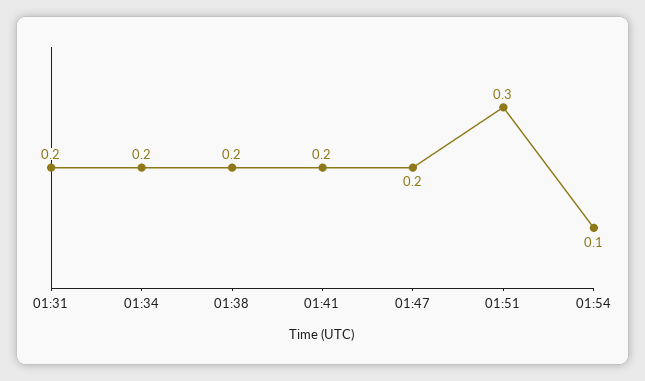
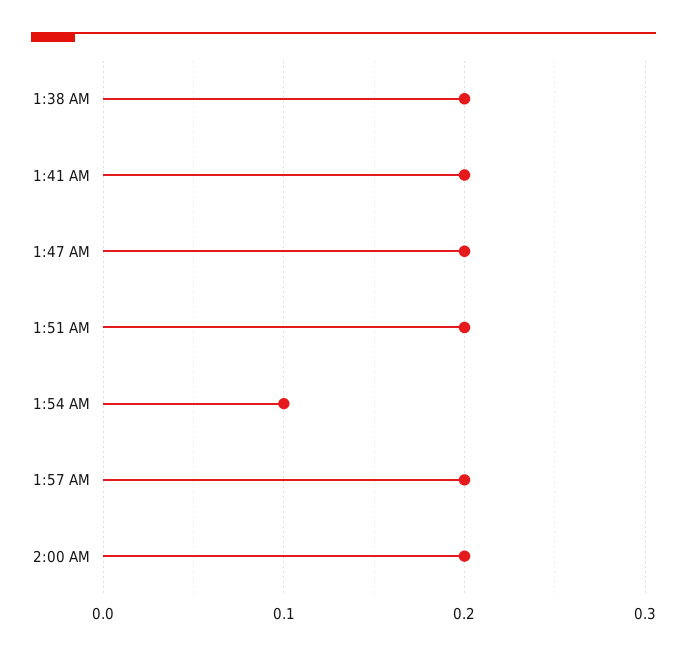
01:31: 0.2 -> none
01:34: 0.2 -> none
01:51: 0.3 -> 0.2
1:57 AM: none -> 0.2
2:00 AM: none -> 0.2

